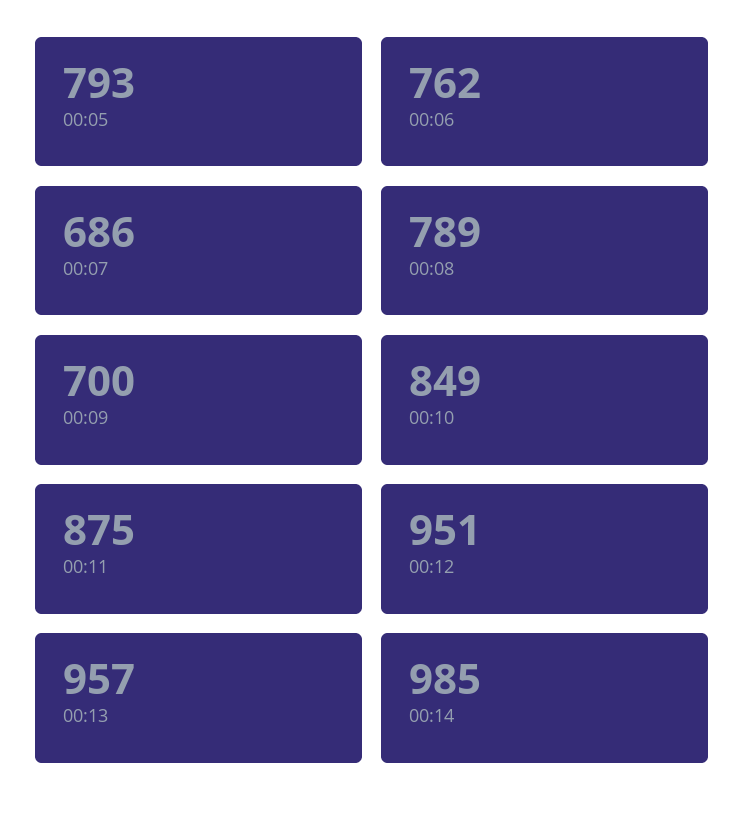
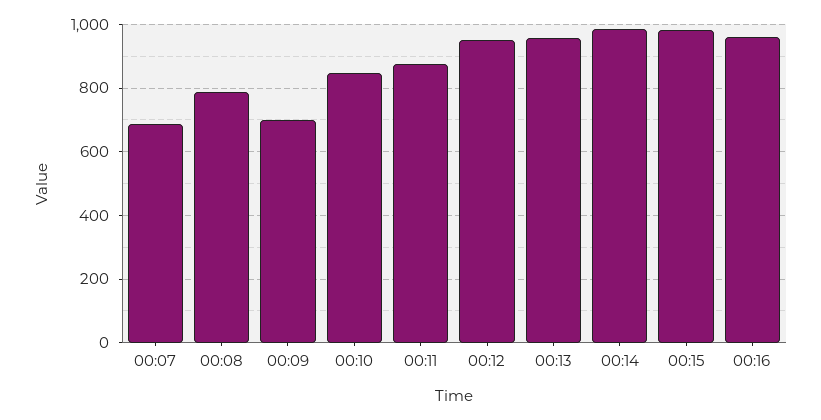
00:05: 793 -> none
00:06: 762 -> none
00:15: none -> 980
00:16: none -> 960

